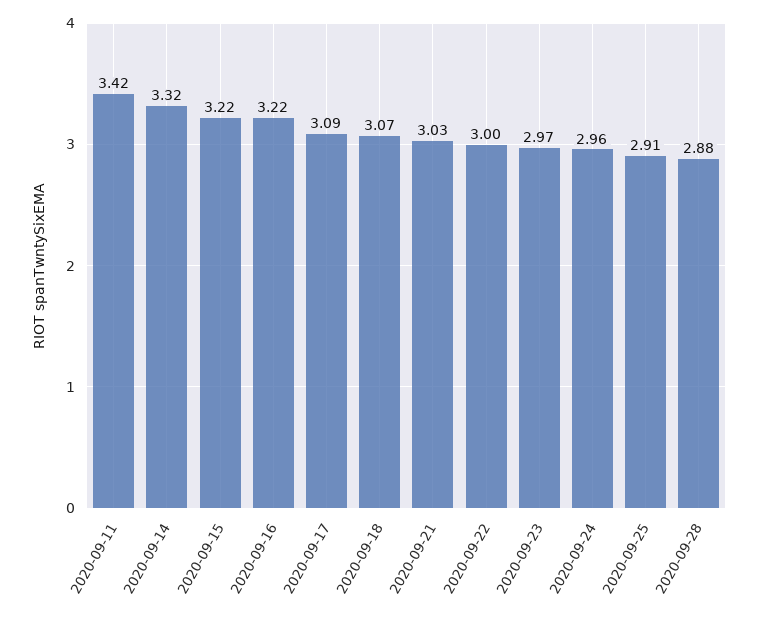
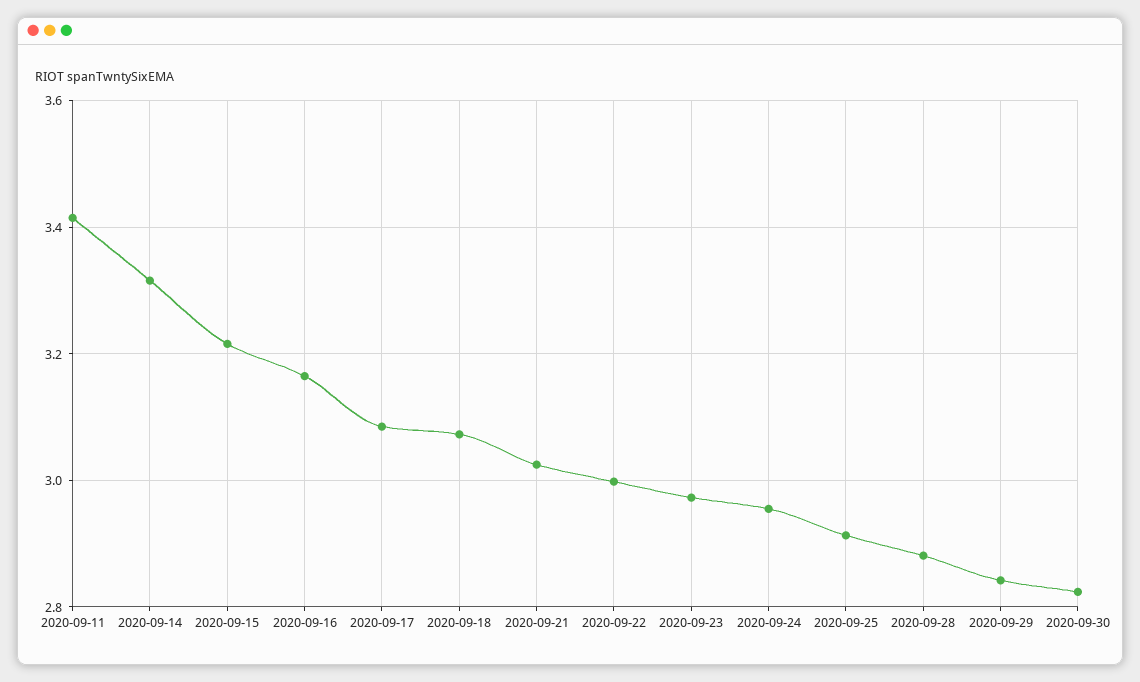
2020-09-16: 3.22 -> 3.16
2020-09-29: none -> 2.84
2020-09-30: none -> 2.82

